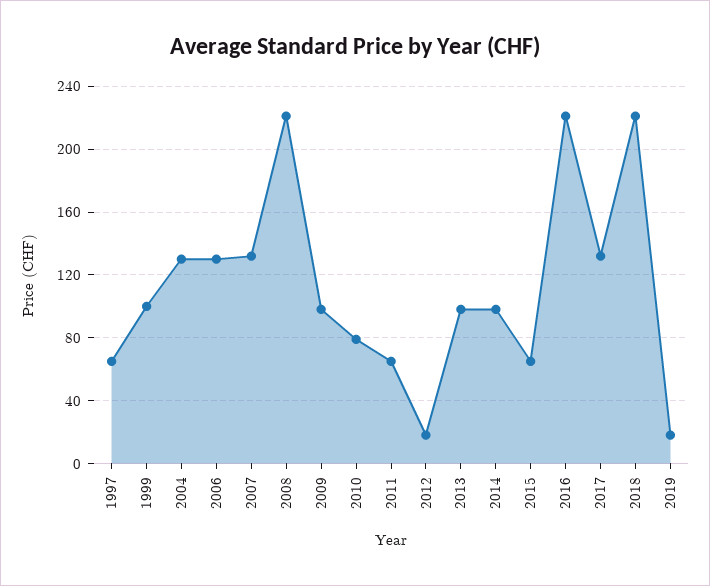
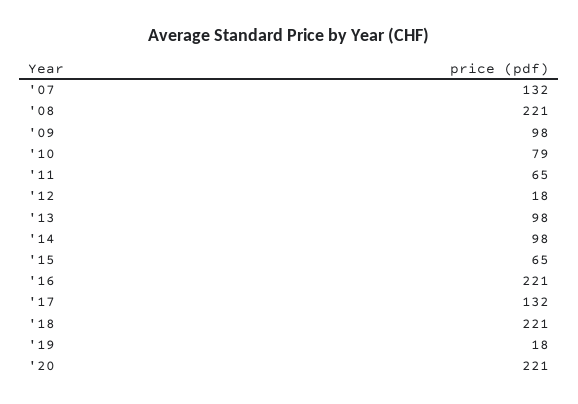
1997: 65 -> none
1999: 100 -> none
2004: 130 -> none
2006: 130 -> none
'20: none -> 221

